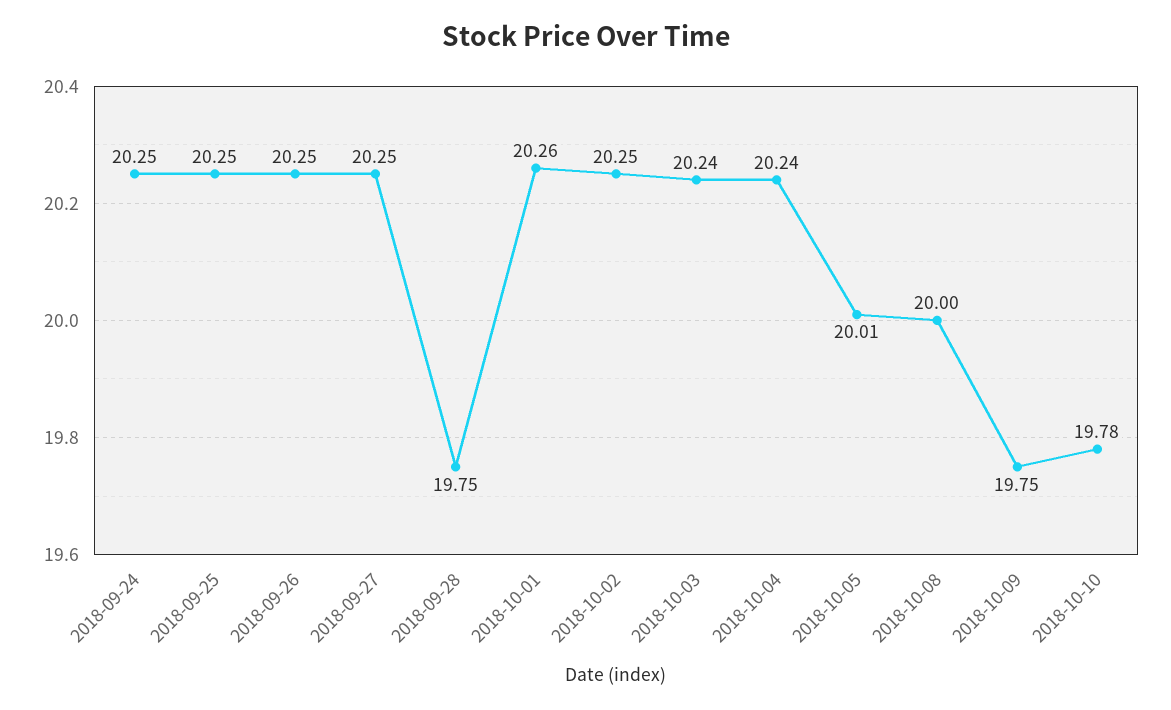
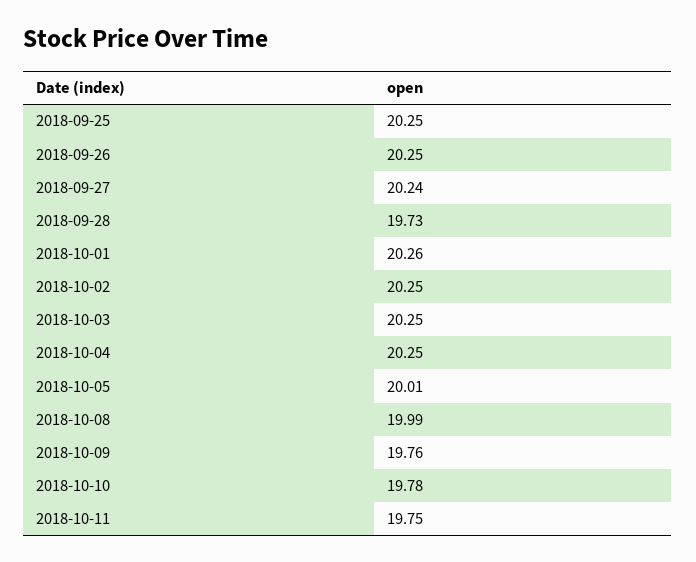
2018-09-24: 20.25 -> none
2018-09-27: 20.25 -> 20.24
2018-09-28: 19.75 -> 19.73
2018-10-03: 20.24 -> 20.25
2018-10-04: 20.24 -> 20.25
2018-10-08: 20 -> 19.99
2018-10-09: 19.75 -> 19.76
2018-10-11: none -> 19.75

